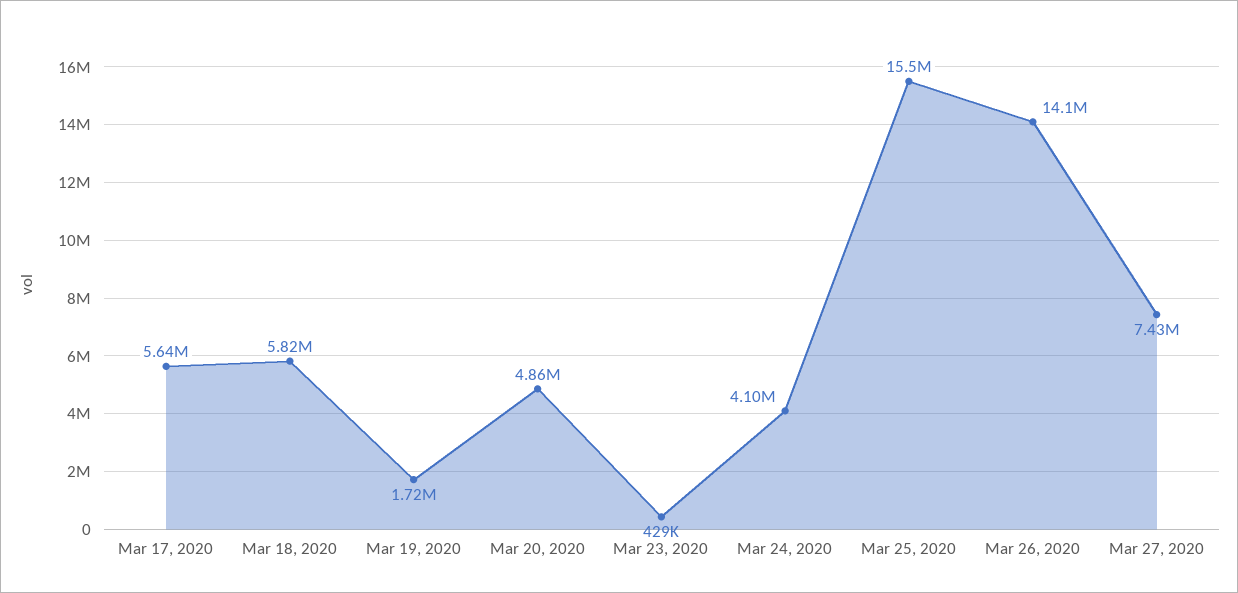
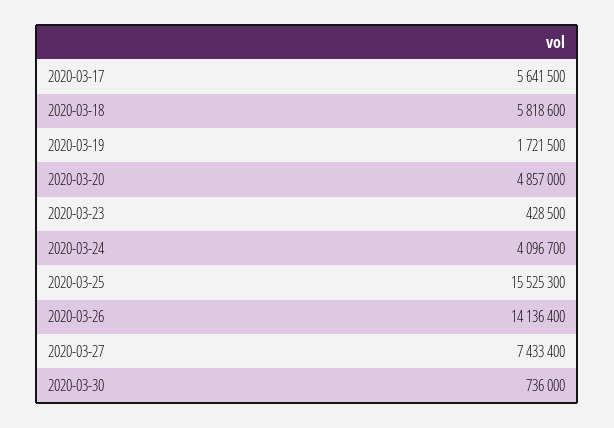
2020-03-30: none -> 736000

